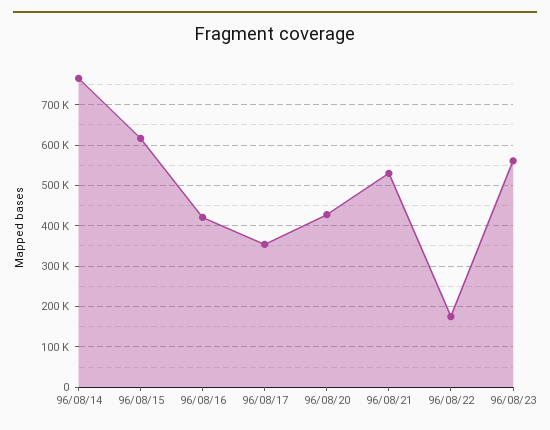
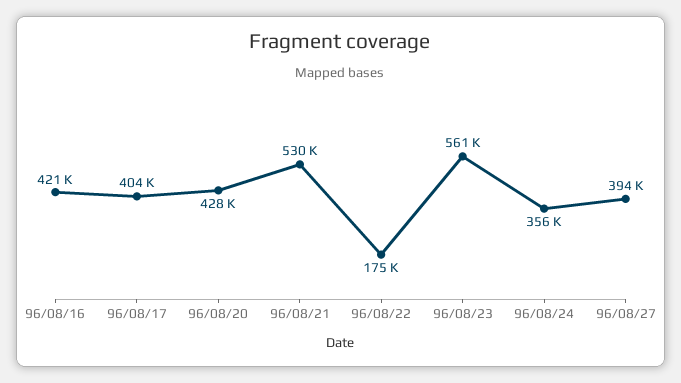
96/08/14: 760000 -> none
96/08/15: 620000 -> none
96/08/17: 360000 -> 404000
96/08/24: none -> 356000
96/08/27: none -> 394000

